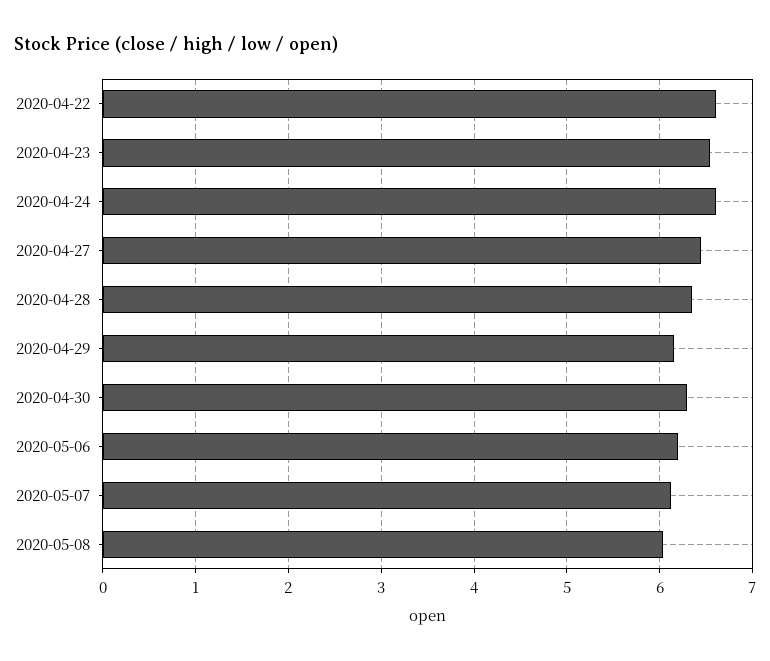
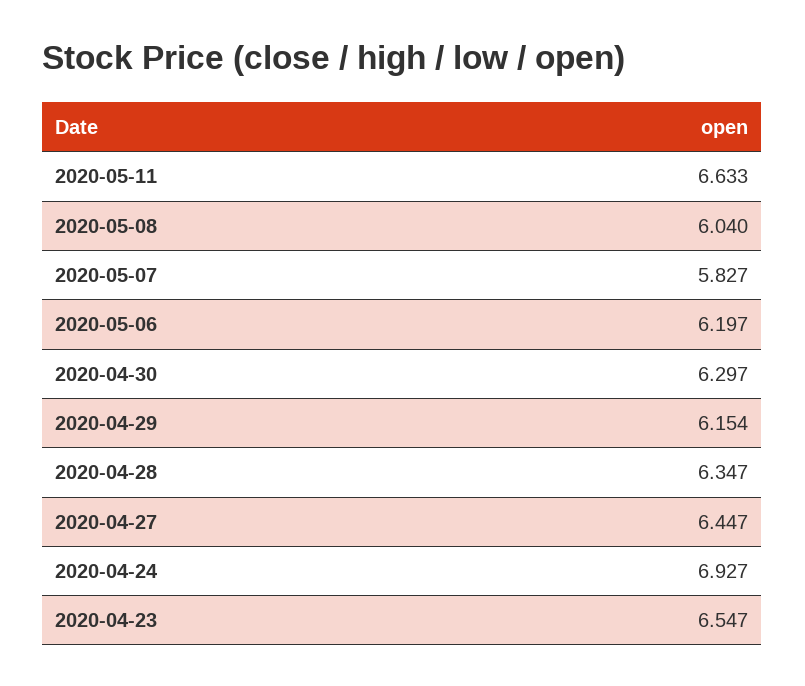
2020-04-22: 6.6 -> none
2020-04-24: 6.6 -> 6.927
2020-05-07: 6.1 -> 5.827
2020-05-11: none -> 6.633

